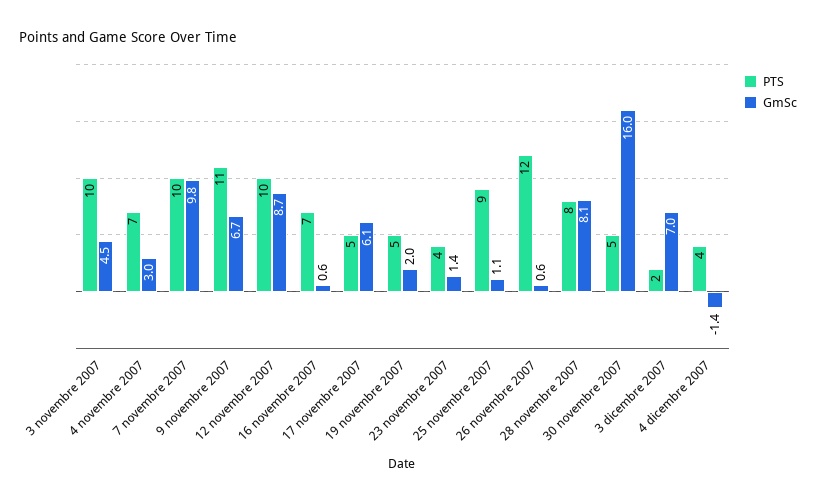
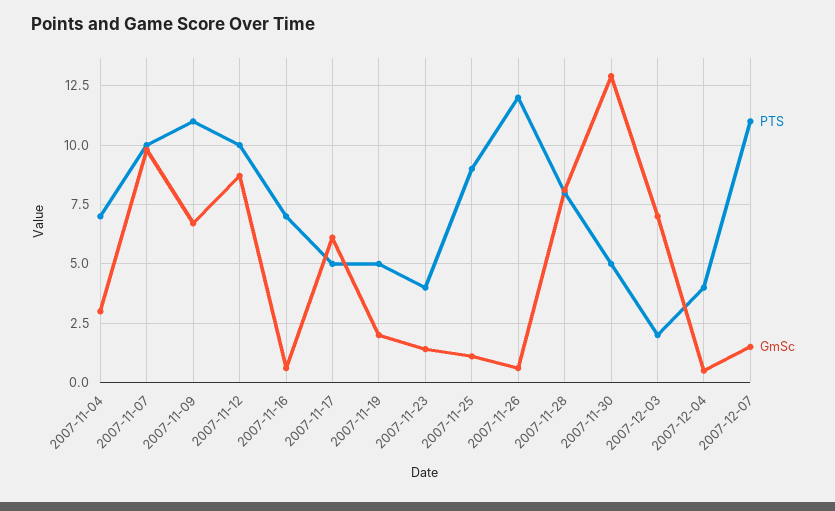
PTS, 3 novembre 2007: 10 -> none
GmSc, 3 novembre 2007: 4.5 -> none
GmSc, 30 novembre 2007: 16 -> 13
GmSc, 4 dicembre 2007: -1.4 -> 0.5
PTS, 2007-12-07: none -> 11
GmSc, 2007-12-07: none -> 1.5

